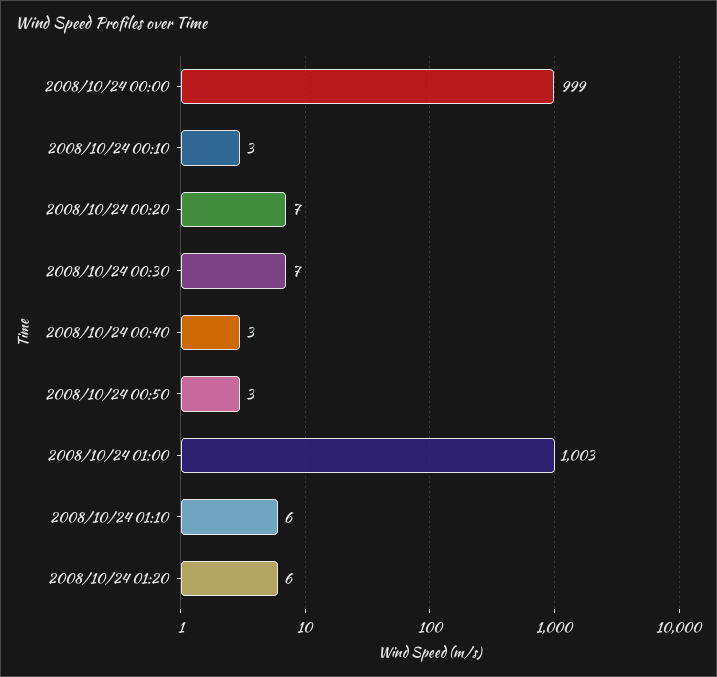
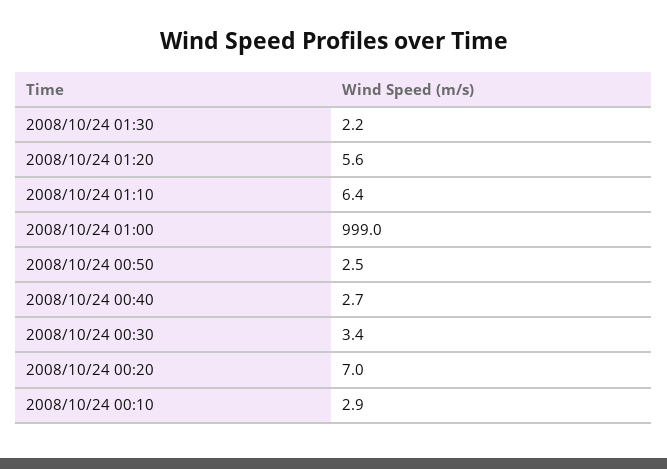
2008/10/24 00:00: 999 -> none
2008/10/24 00:30: 7 -> 3.4
2008/10/24 01:00: 1003 -> 999
2008/10/24 01:30: none -> 2.2

